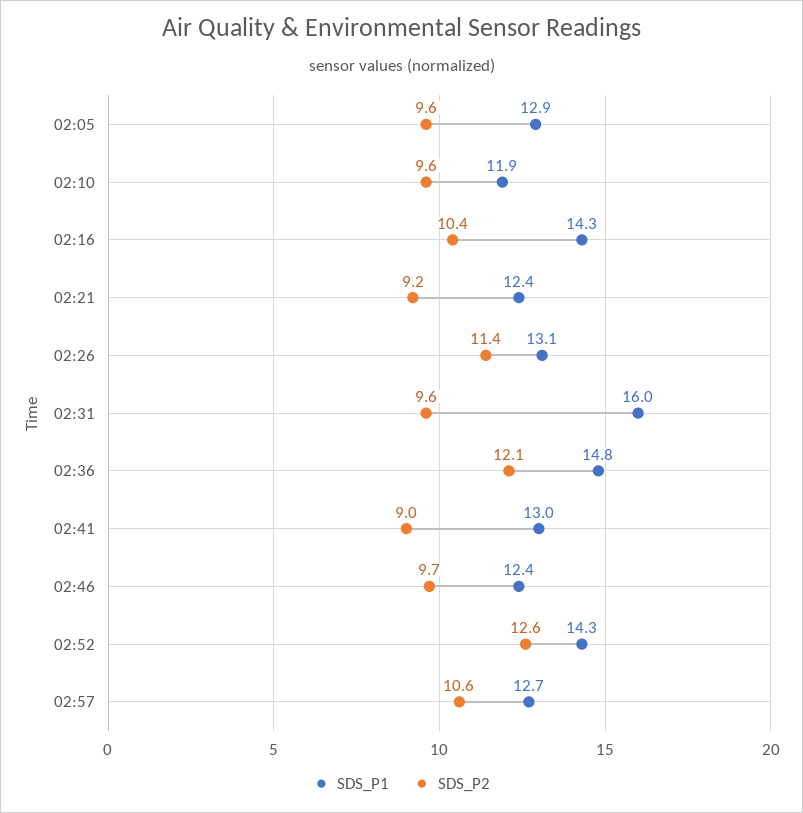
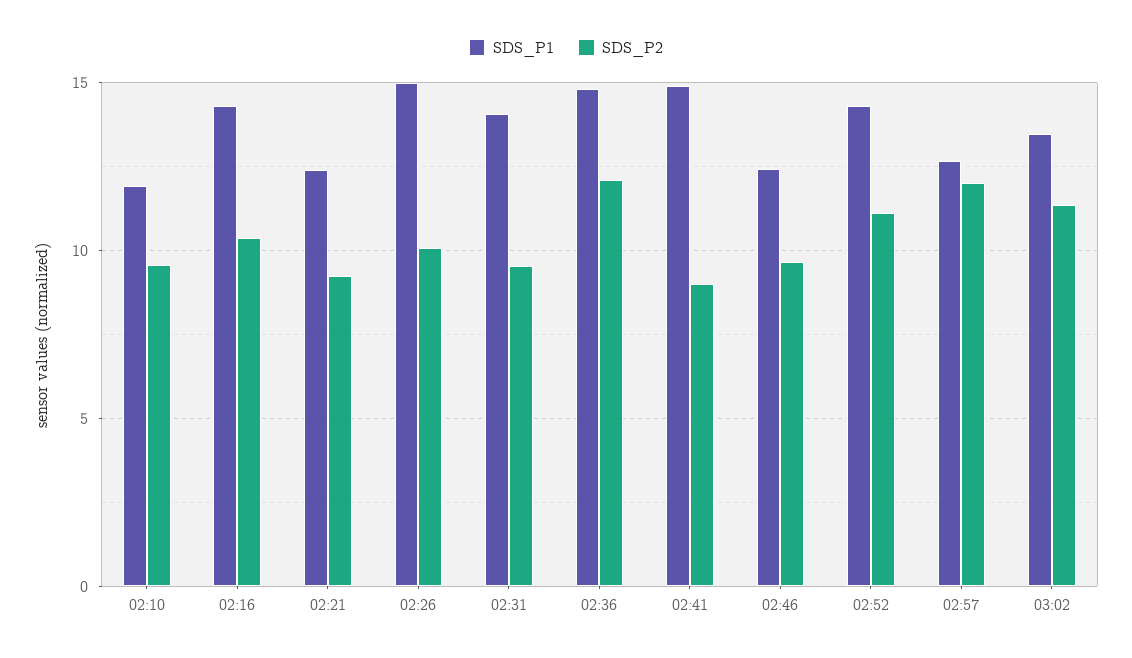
SDS_P1, 02:05: 12.9 -> none
SDS_P2, 02:05: 9.6 -> none
SDS_P1, 02:26: 13.1 -> 15
SDS_P2, 02:26: 11.4 -> 10
SDS_P1, 02:31: 16 -> 14
SDS_P1, 02:41: 13 -> 15
SDS_P2, 02:52: 12.6 -> 11
SDS_P2, 02:57: 10.6 -> 12
SDS_P1, 03:02: none -> 13.5
SDS_P2, 03:02: none -> 11.5

